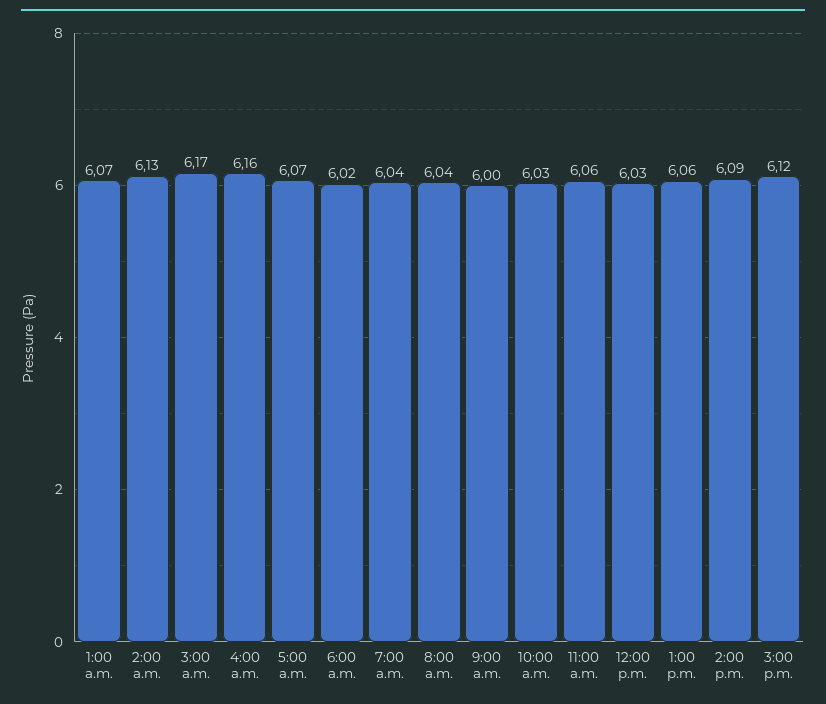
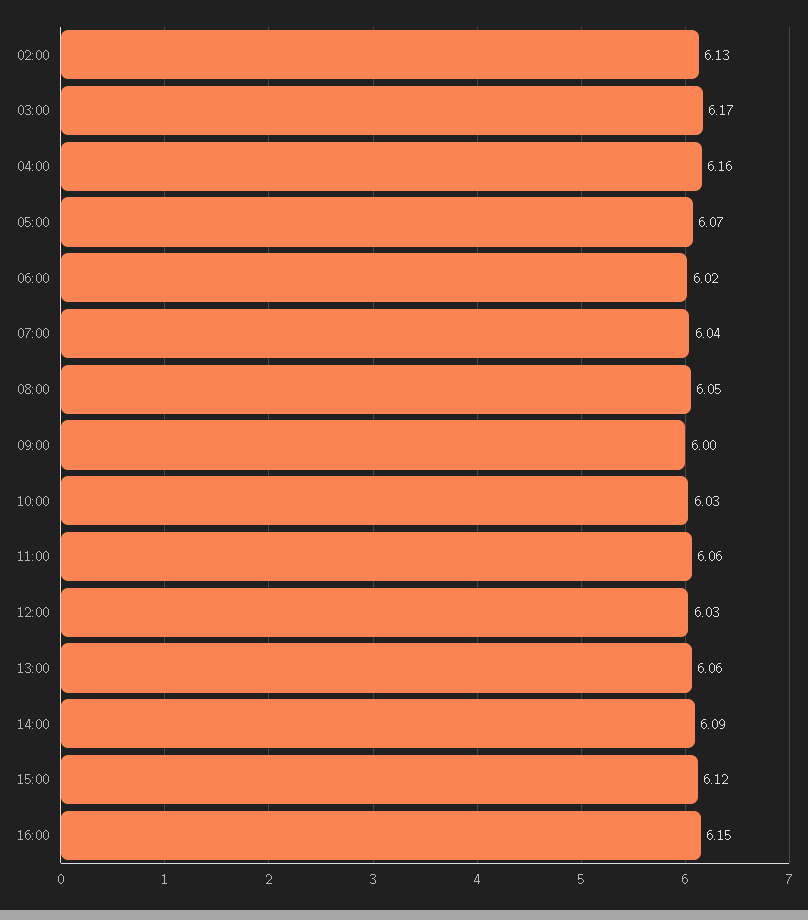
1:00 a.m.: 6.07 -> none
8:00 a.m.: 6.04 -> 6.05
16:00: none -> 6.15

